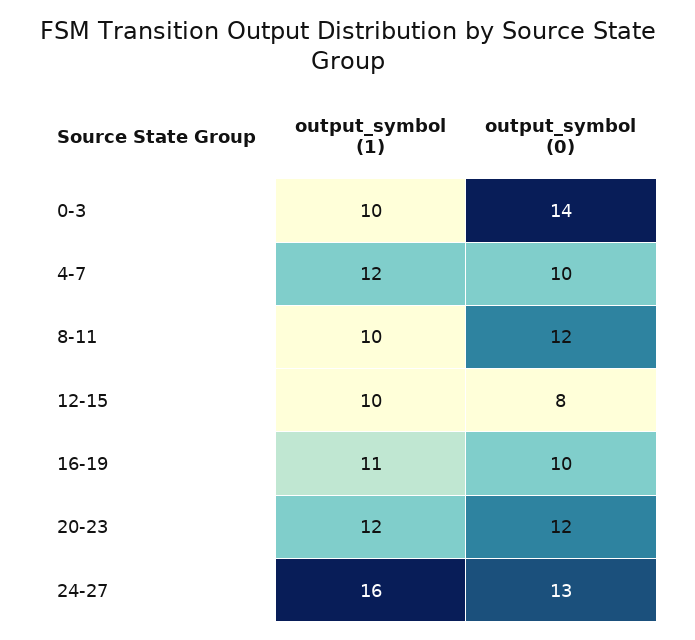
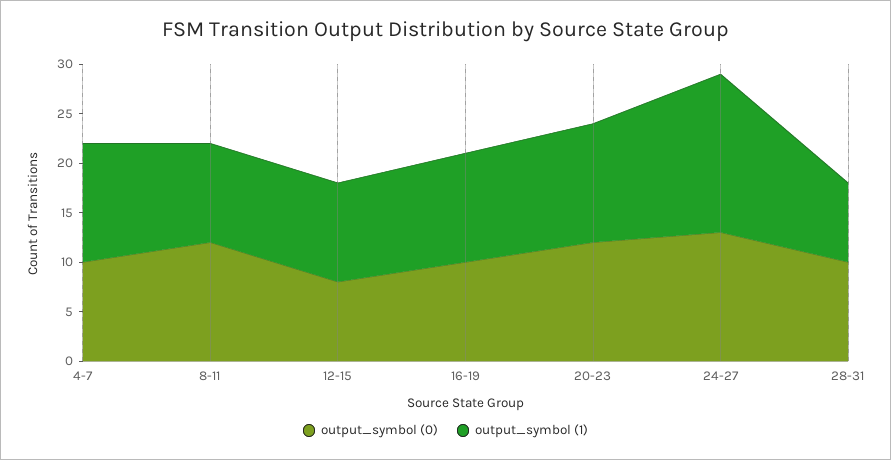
output_symbol (1), 0-3: 10 -> none
output_symbol (0), 0-3: 14 -> none
output_symbol (0), 28-31: none -> 10
output_symbol (1), 28-31: none -> 8

